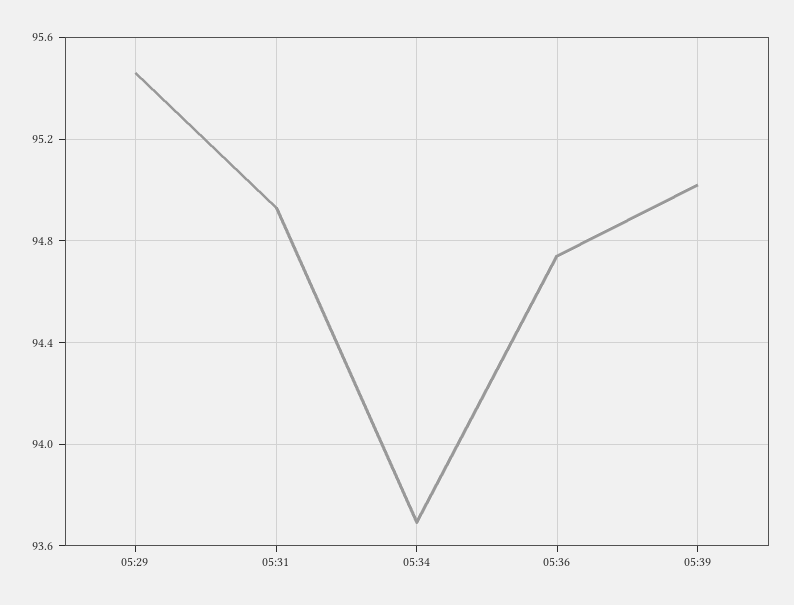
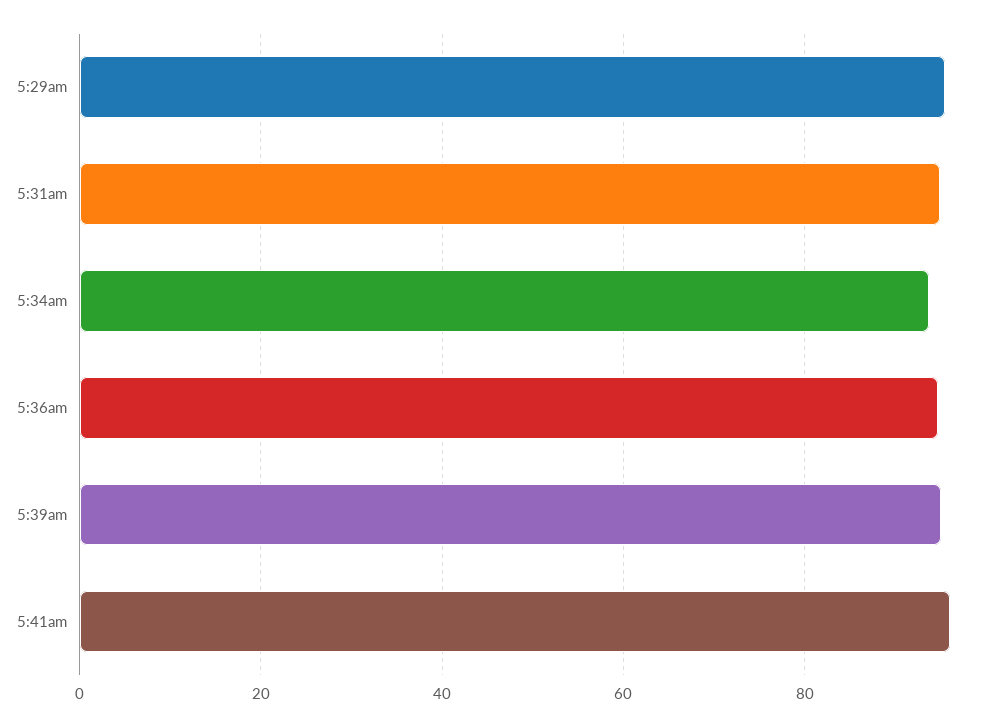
5:41am: none -> 96

